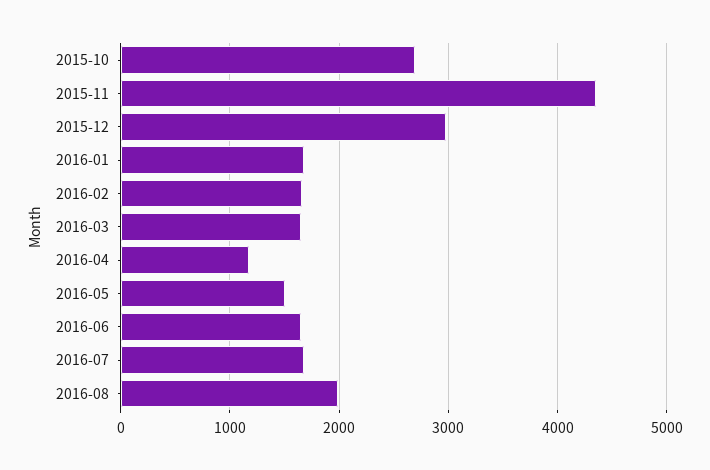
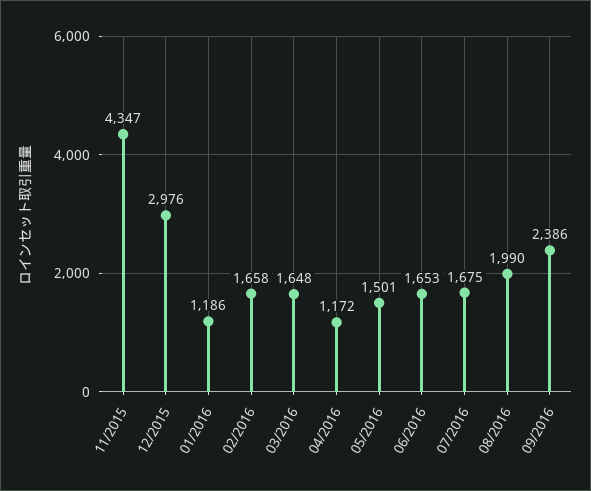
2015-10: 2700 -> none
2016-01: 1700 -> 1186
09/2016: none -> 2386

